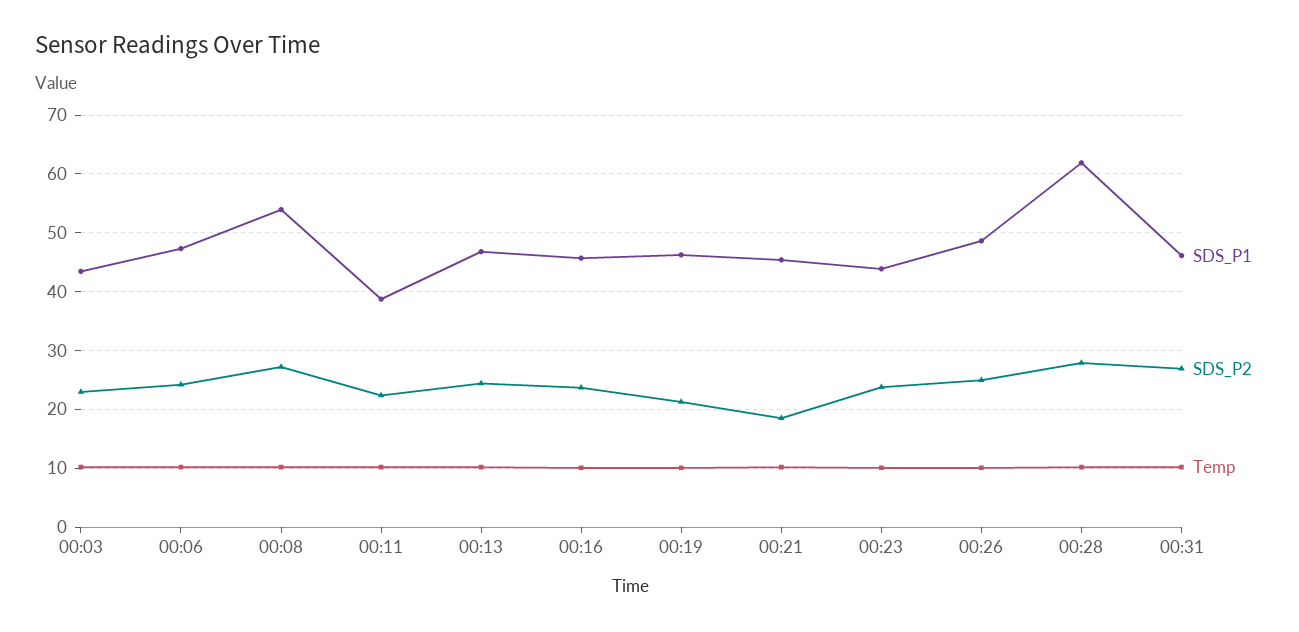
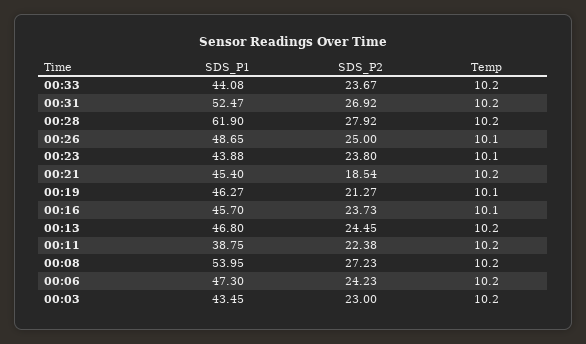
SDS_P1, 00:31: 46 -> 52.47
SDS_P1, 00:33: none -> 44.08
SDS_P2, 00:33: none -> 23.67
Temp, 00:33: none -> 10.2

